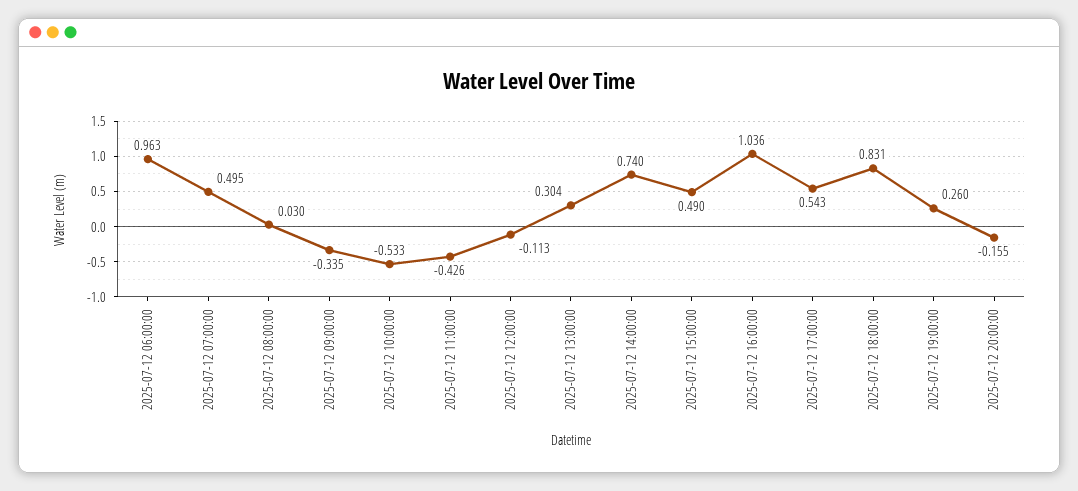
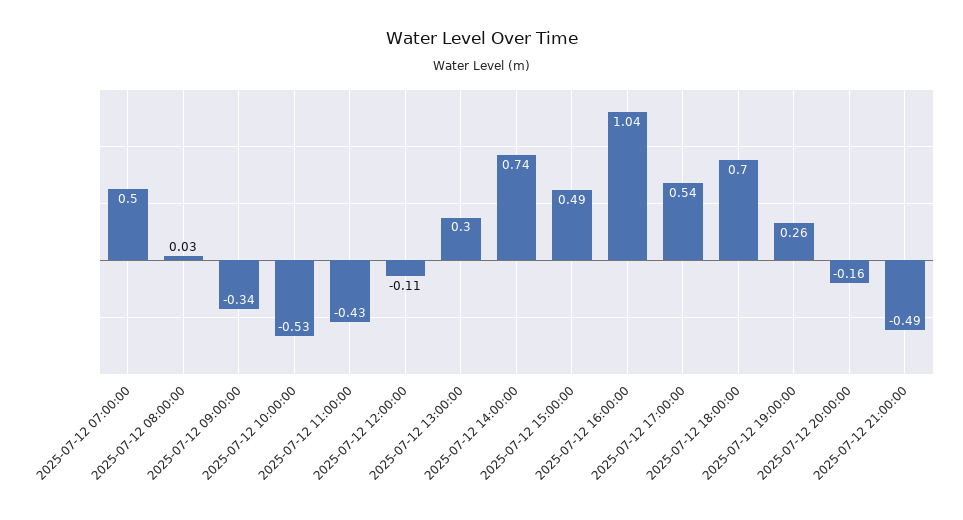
2025-07-12 06:00:00: 0.963 -> none
2025-07-12 18:00:00: 0.831 -> 0.7
2025-07-12 21:00:00: none -> -0.49

